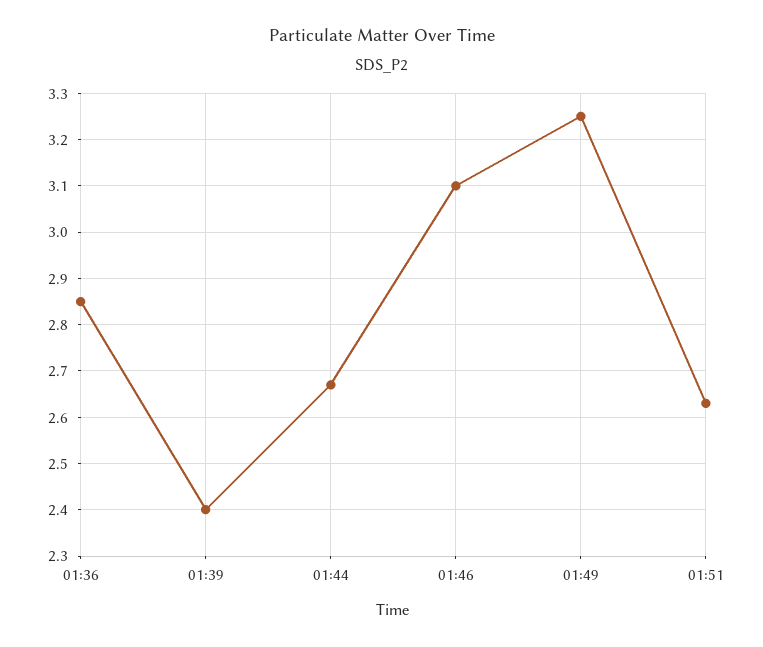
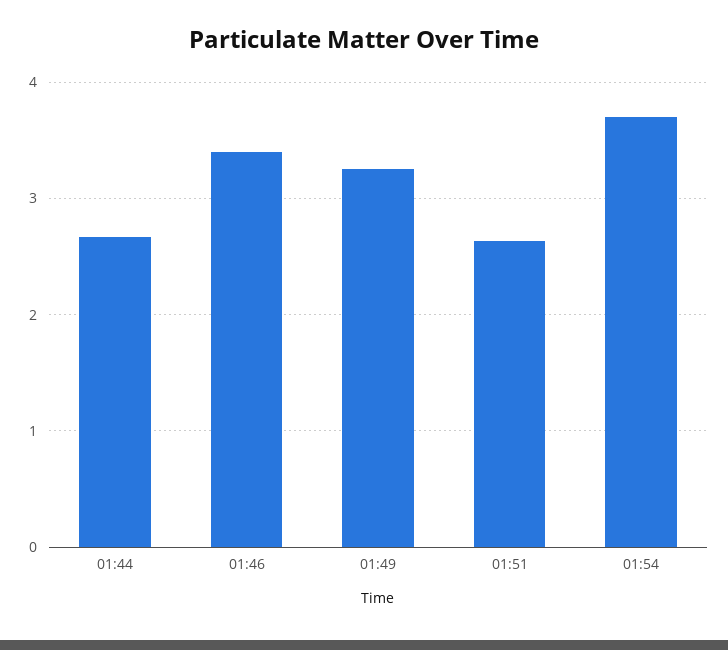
01:36: 2.85 -> none
01:39: 2.4 -> none
01:46: 3.1 -> 3.4
01:54: none -> 3.7

